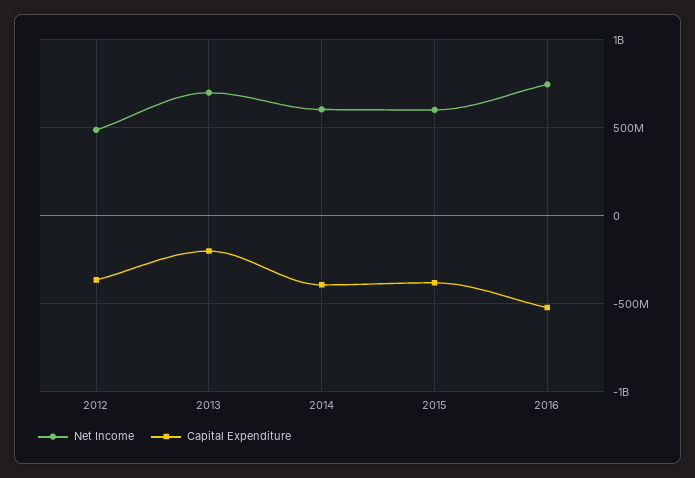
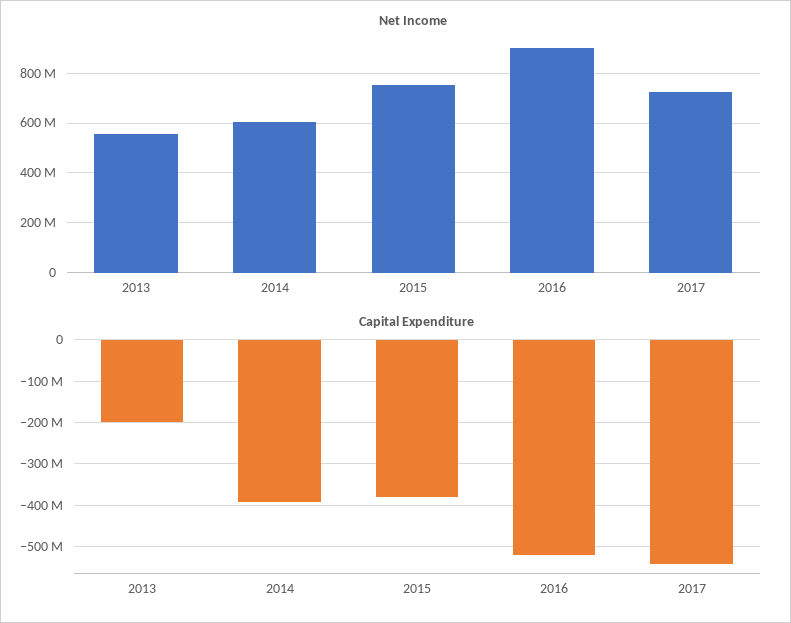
Net Income, 2012: 500000000 -> none
Capital Expenditure, 2012: -350000000 -> none
Net Income, 2013: 700000000 -> 550000000
Net Income, 2015: 600000000 -> 750000000
Net Income, 2016: 750000000 -> 900000000
Net Income, 2017: none -> 725000000
Capital Expenditure, 2017: none -> -540000000

